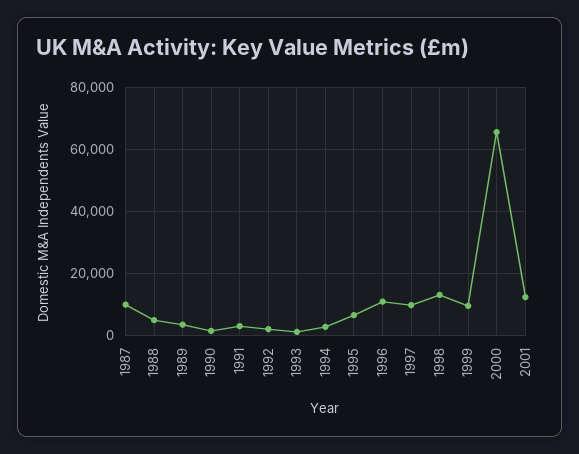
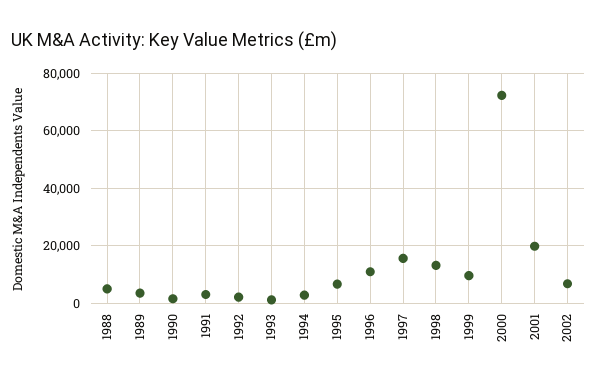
1987: 10000 -> none
1997: 10000 -> 15000
2000: 66000 -> 72500
2001: 12000 -> 20000
2002: none -> 7500

